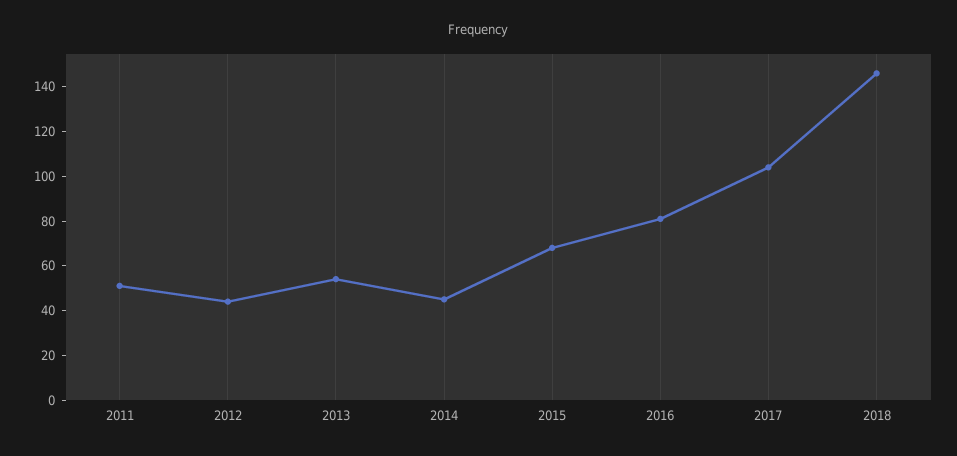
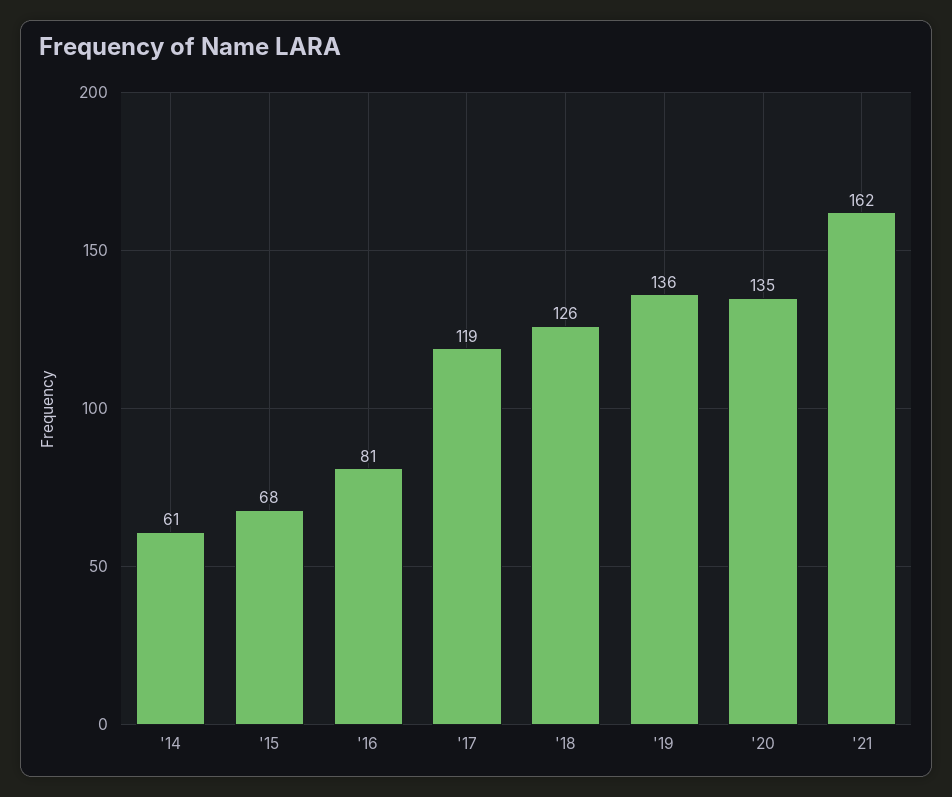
2011: 50 -> none
2012: 45 -> none
2013: 55 -> none
2014: 45 -> 61
2017: 105 -> 119
2018: 145 -> 126
'19: none -> 136
'20: none -> 135
'21: none -> 162

